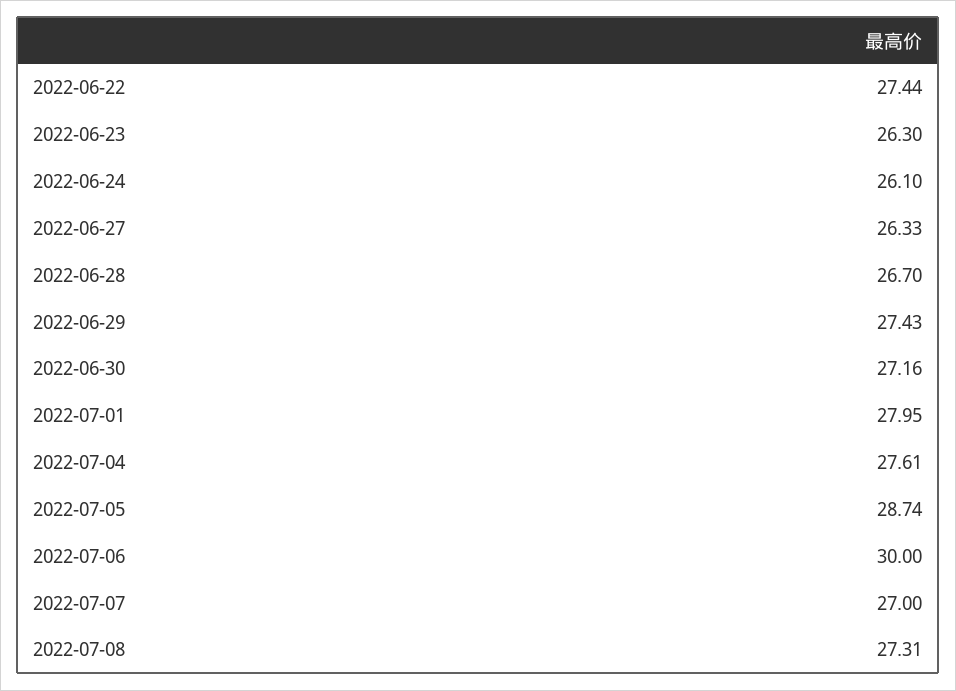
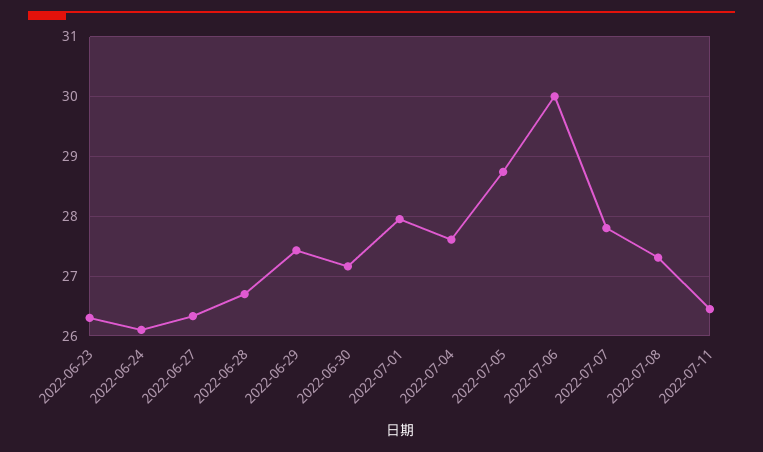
2022-06-22: 27.44 -> none
2022-07-07: 27 -> 27.8
2022-07-11: none -> 26.4

